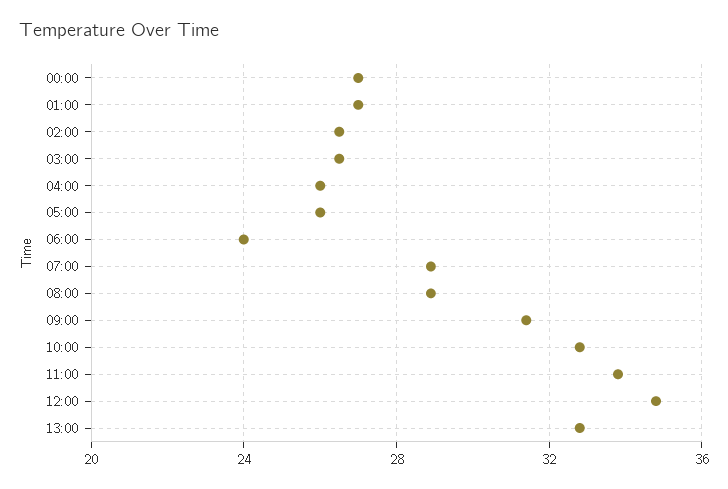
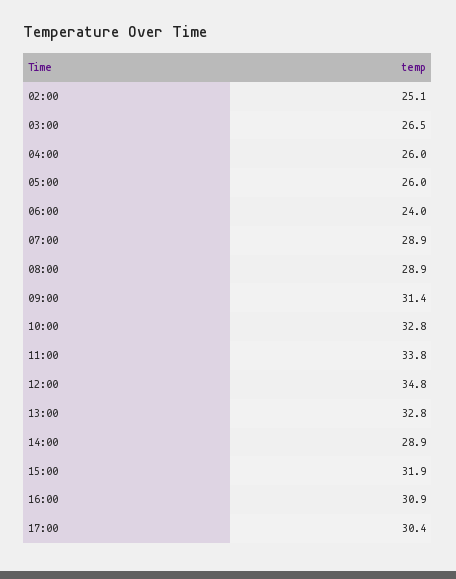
00:00: 27 -> none
01:00: 27 -> none
02:00: 26.5 -> 25.1
14:00: none -> 28.9
15:00: none -> 31.9
16:00: none -> 30.9
17:00: none -> 30.4

